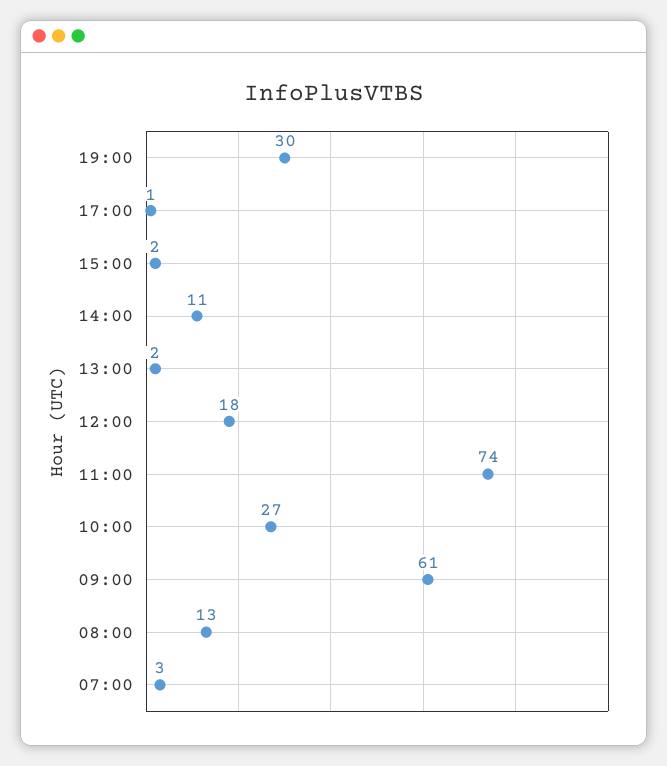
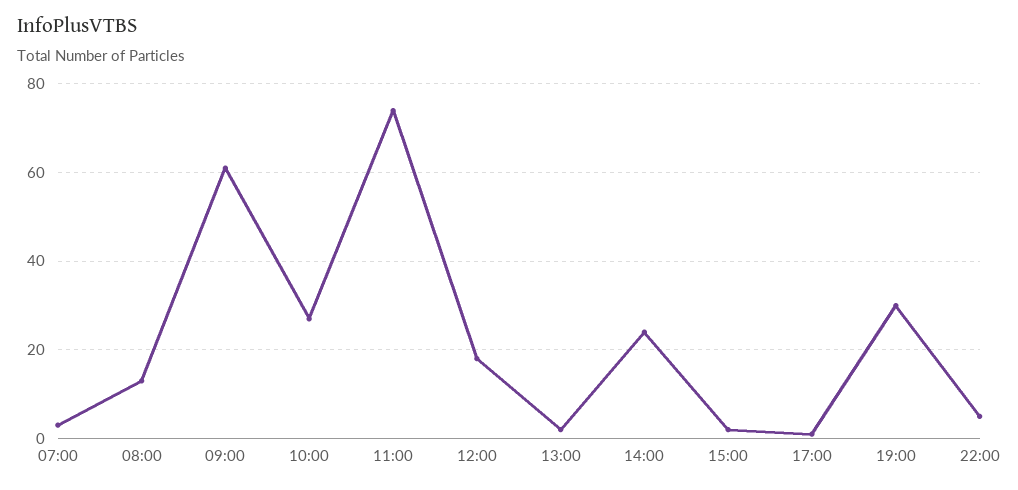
14:00: 11 -> 25
22:00: none -> 5

